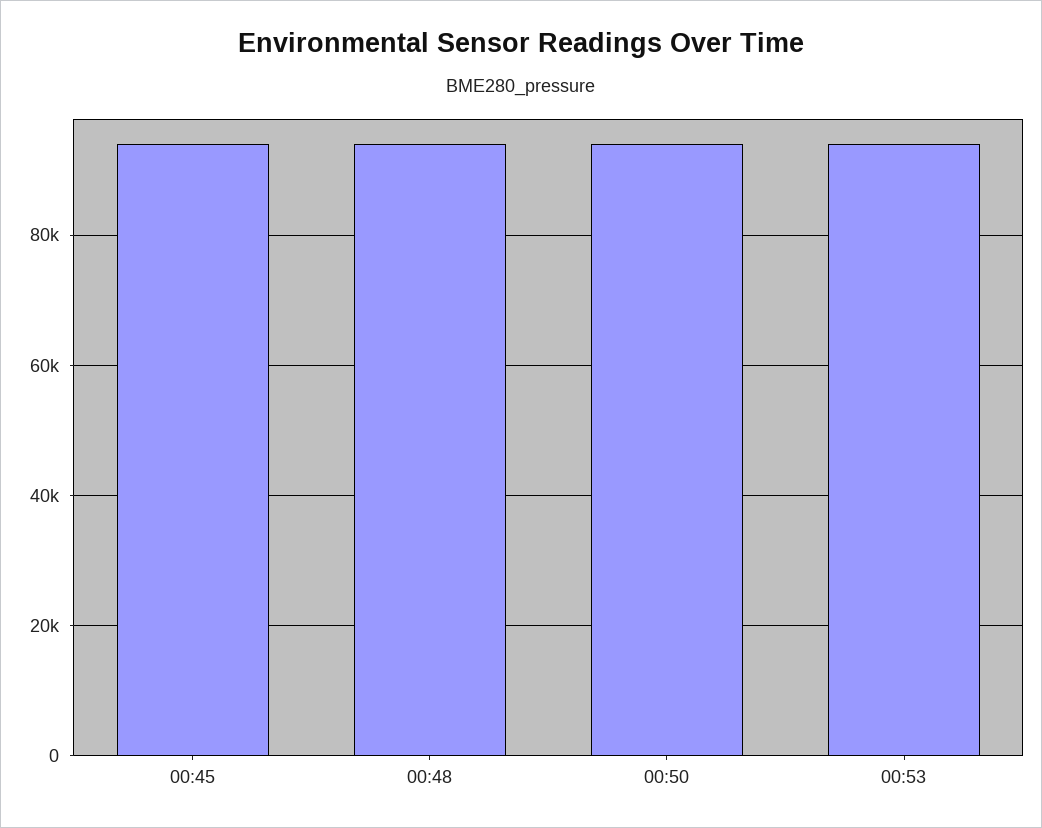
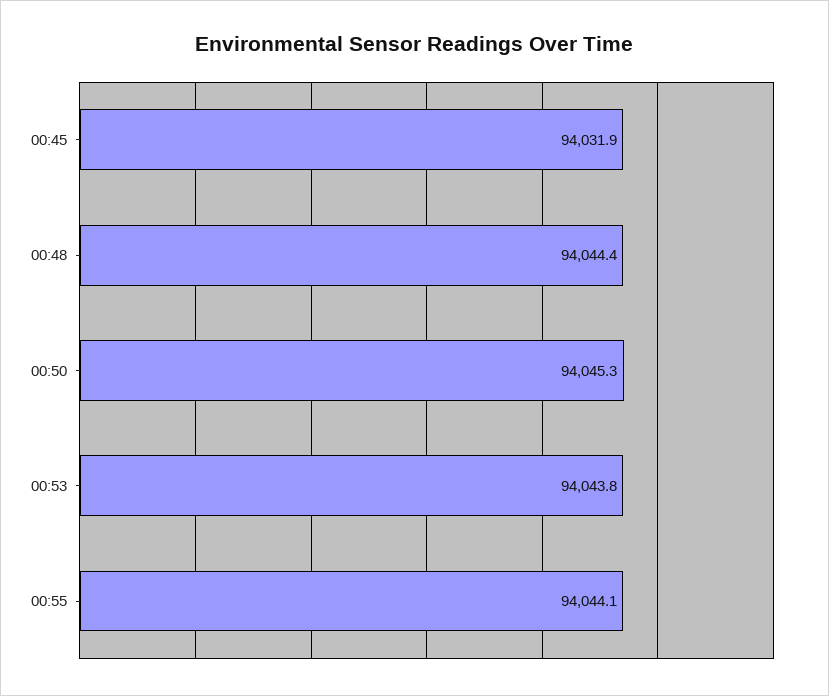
00:55: none -> 94044.1

